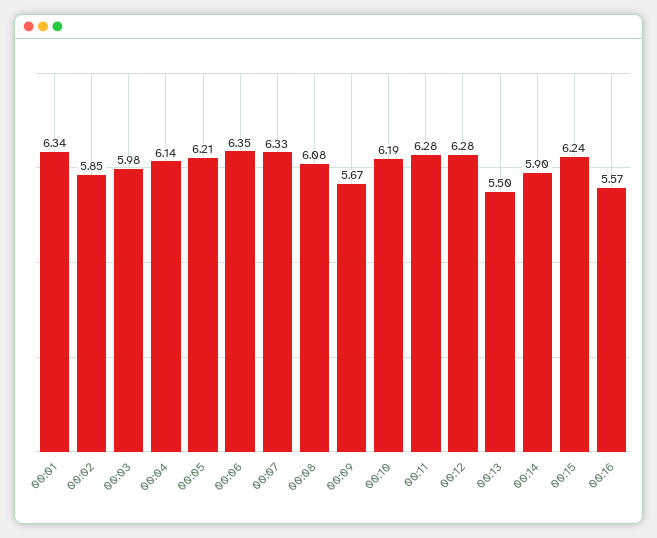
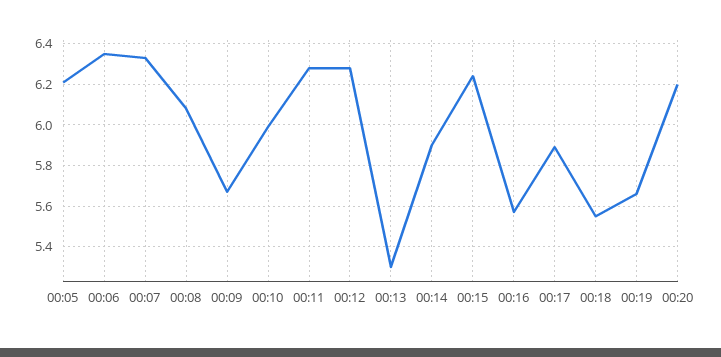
00:01: 6.34 -> none
00:02: 5.85 -> none
00:03: 5.98 -> none
00:04: 6.14 -> none
00:10: 6.19 -> 6
00:13: 5.5 -> 5.3
00:17: none -> 5.9
00:18: none -> 5.55
00:19: none -> 5.65
00:20: none -> 6.2

